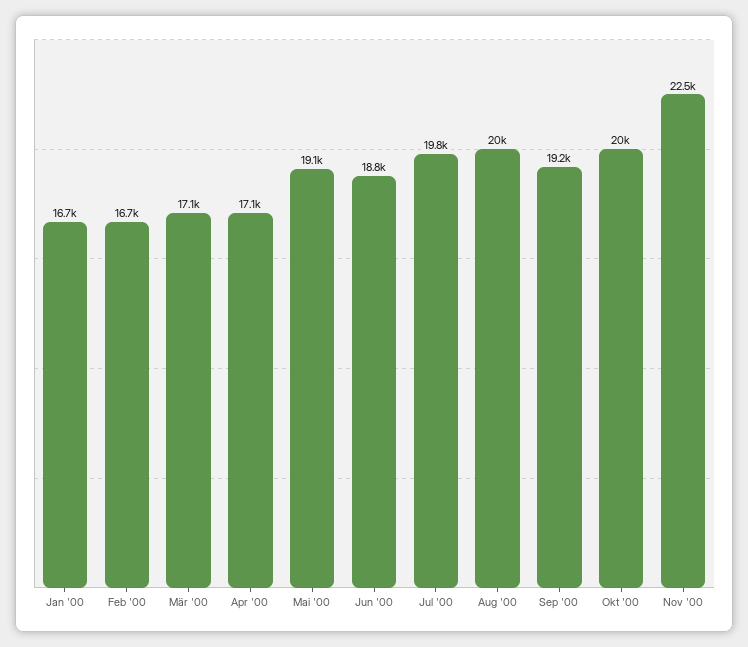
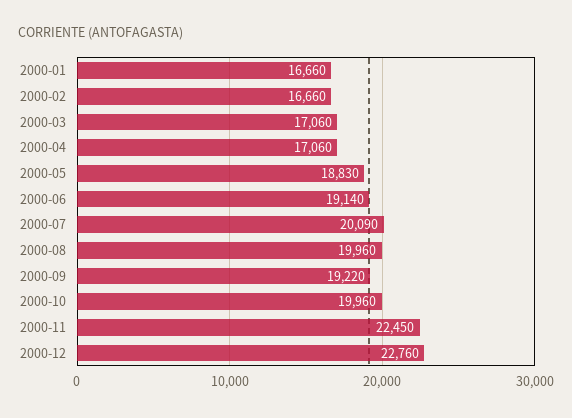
Mai '00: 19100 -> 18830
Jun '00: 18800 -> 19140
Jul '00: 19800 -> 20090
2000-12: none -> 22760

